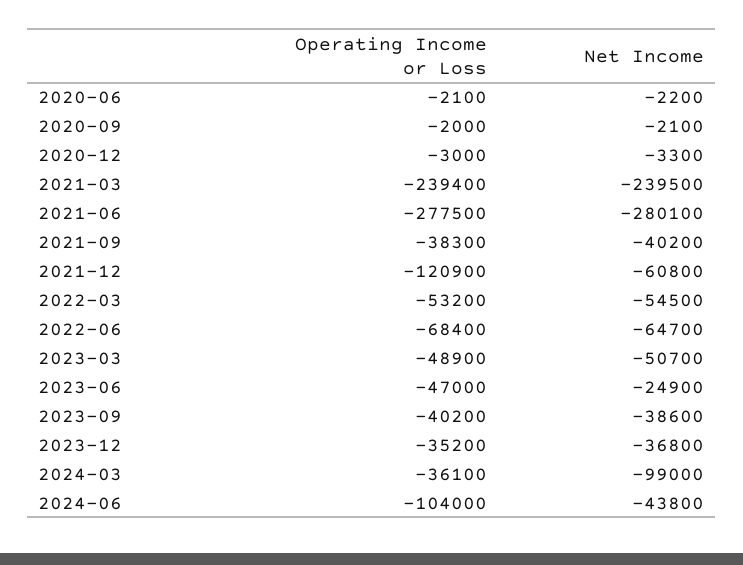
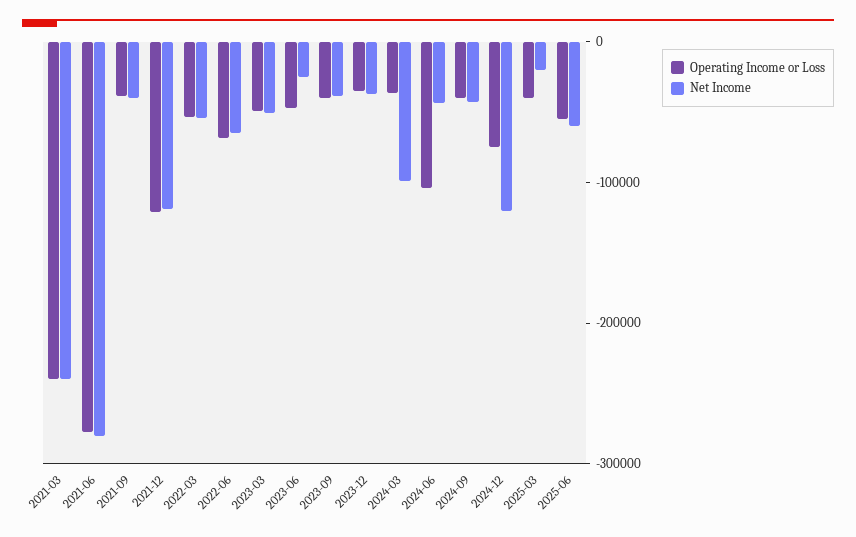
Operating Income or Loss, 2020-06: -2100 -> none
Net Income, 2020-06: -2200 -> none
Operating Income or Loss, 2020-09: -2000 -> none
Net Income, 2020-09: -2100 -> none
Operating Income or Loss, 2020-12: -3000 -> none
Net Income, 2020-12: -3300 -> none
Net Income, 2021-12: -60800 -> -120000
Operating Income or Loss, 2024-09: none -> -40000
Net Income, 2024-09: none -> -40000
Operating Income or Loss, 2024-12: none -> -80000
Net Income, 2024-12: none -> -120000
Operating Income or Loss, 2025-03: none -> -40000
Net Income, 2025-03: none -> -20000
Operating Income or Loss, 2025-06: none -> -60000
Net Income, 2025-06: none -> -60000

